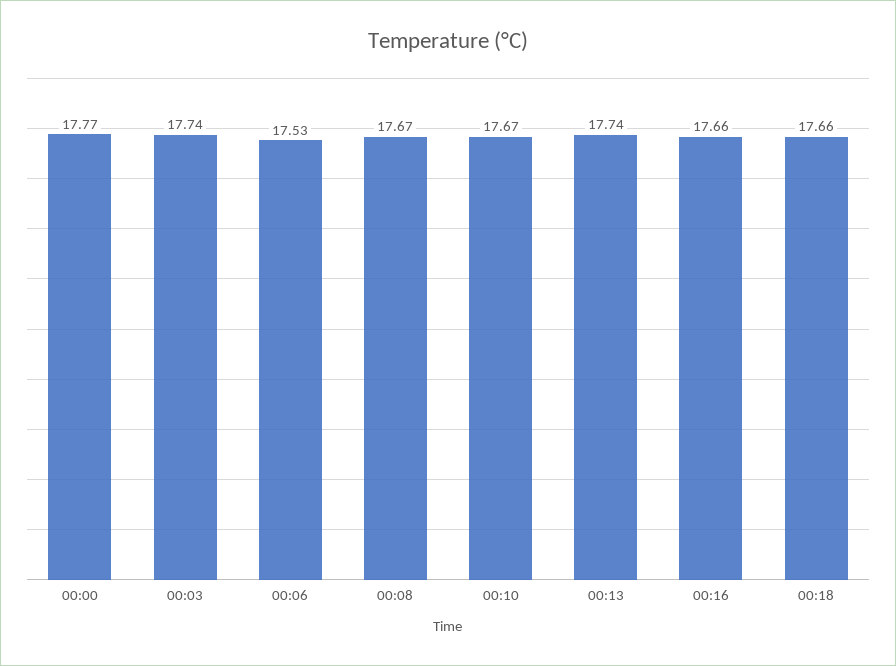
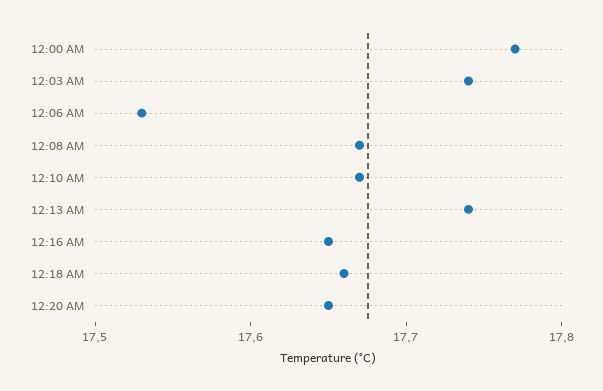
00:16: 17.66 -> 17.65
12:20 AM: none -> 17.65

